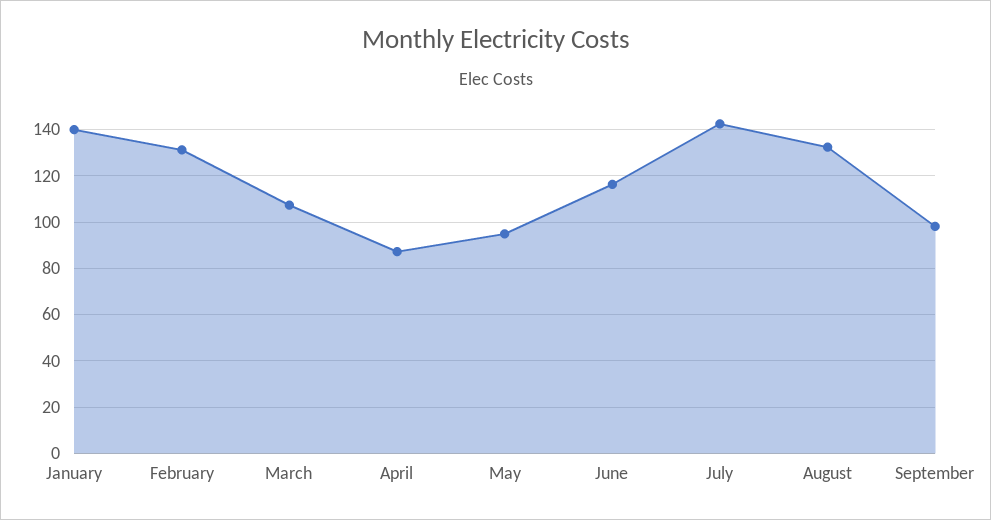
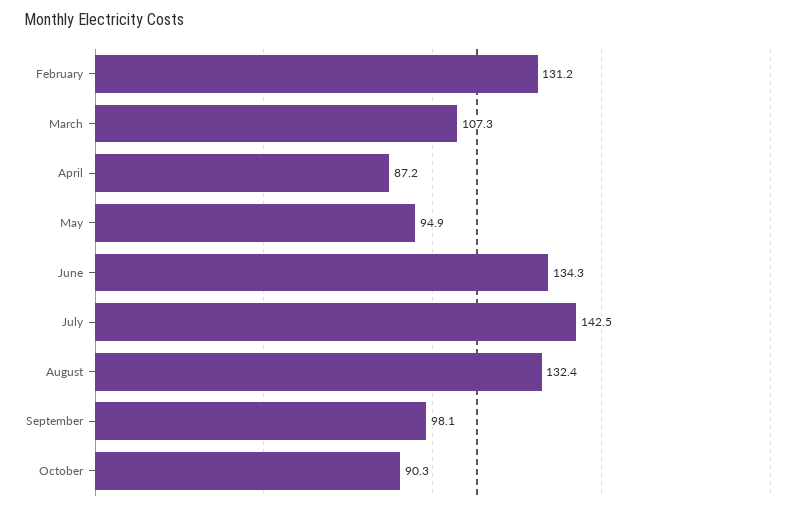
January: 140 -> none
June: 115 -> 134.3
October: none -> 90.3

